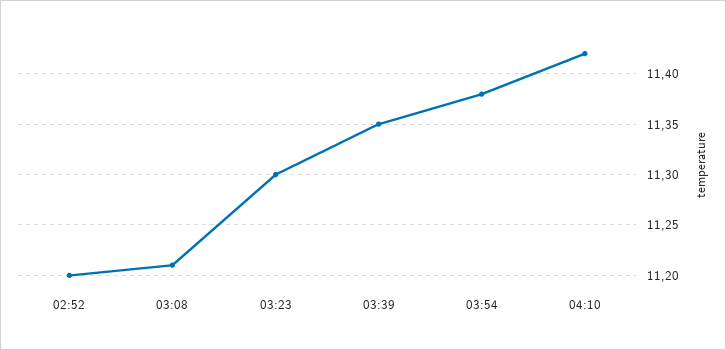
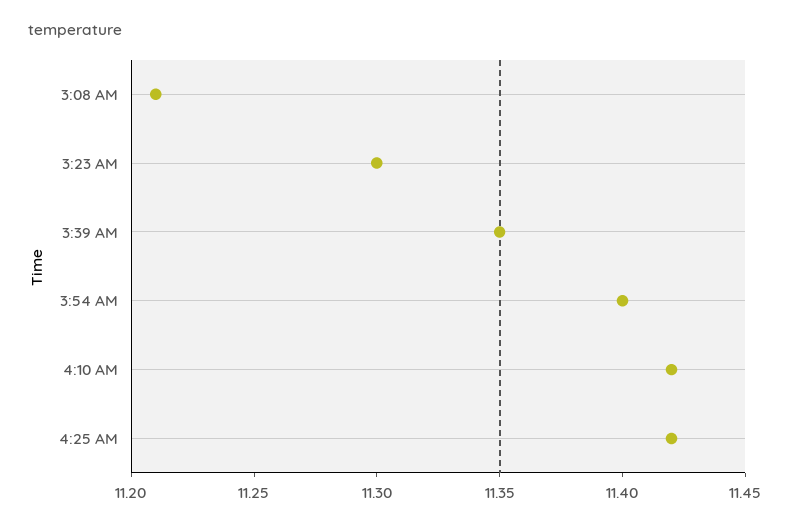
02:52: 11.2 -> none
03:54: 11.38 -> 11.4
4:25 AM: none -> 11.42

